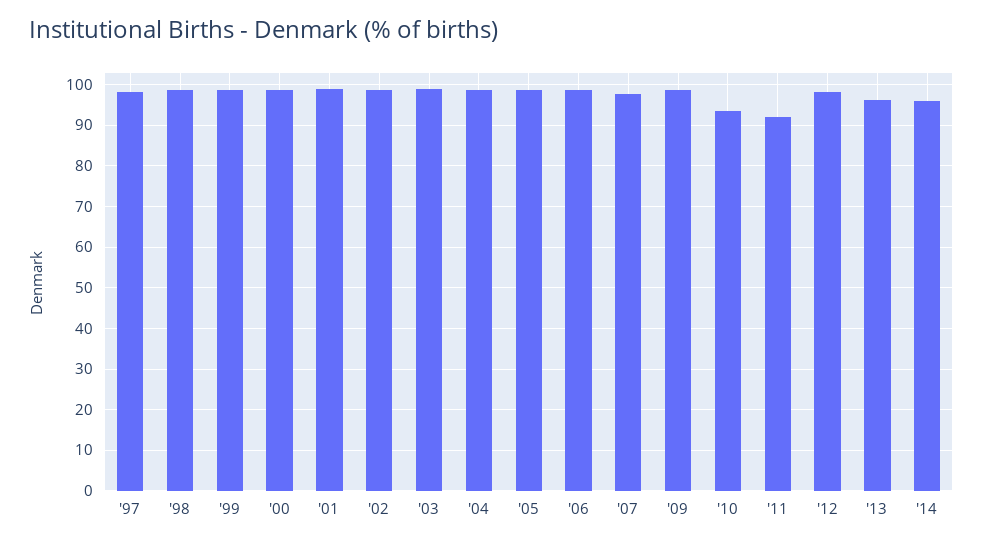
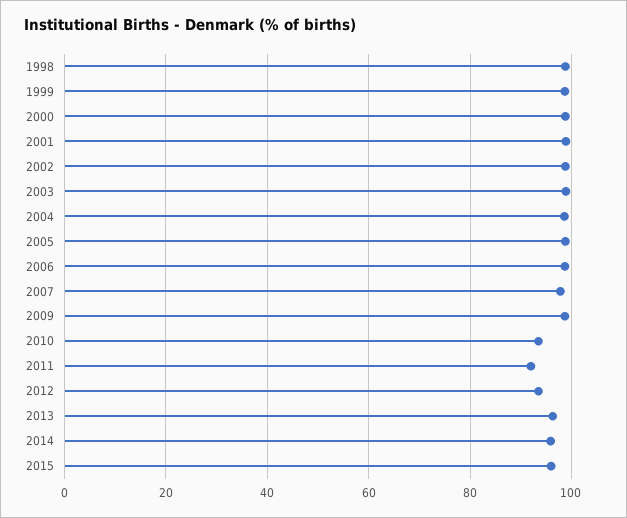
'97: 98 -> none
'12: 98 -> 94
2015: none -> 96

